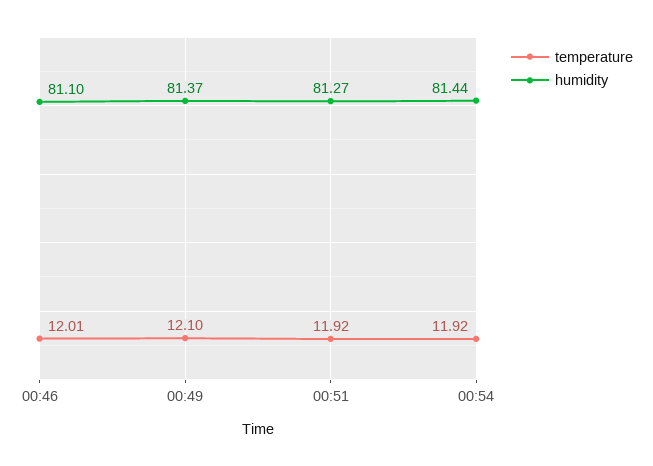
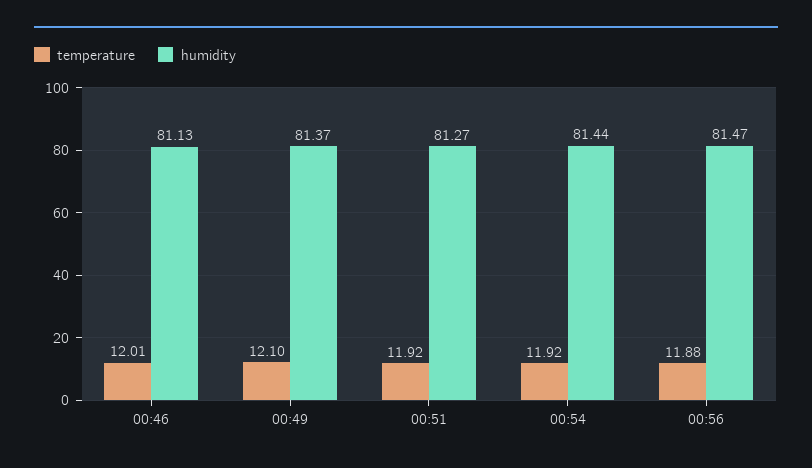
humidity, 00:46: 81.1 -> 81.13
temperature, 00:56: none -> 11.88
humidity, 00:56: none -> 81.47

